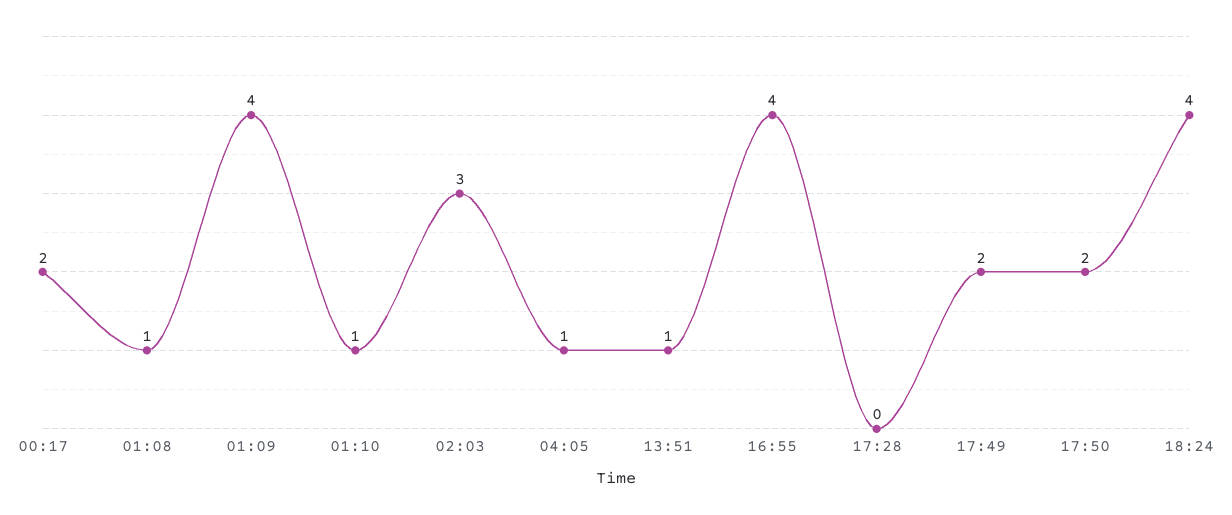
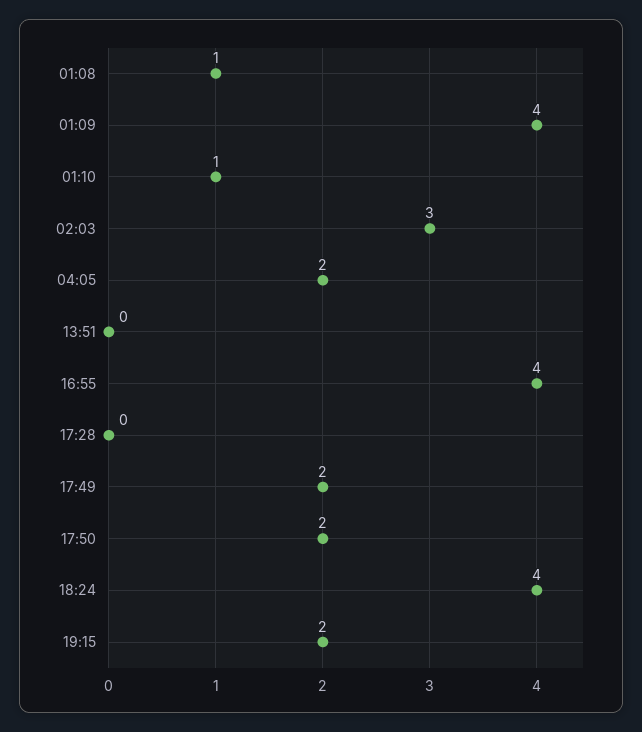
00:17: 2 -> none
04:05: 1 -> 2
13:51: 1 -> 0
19:15: none -> 2

